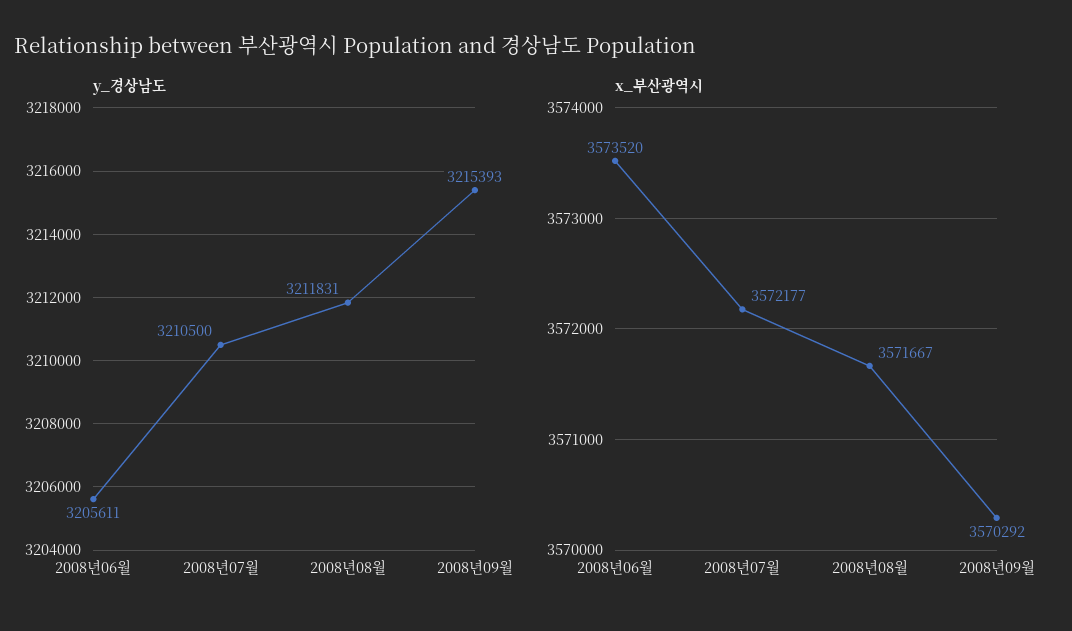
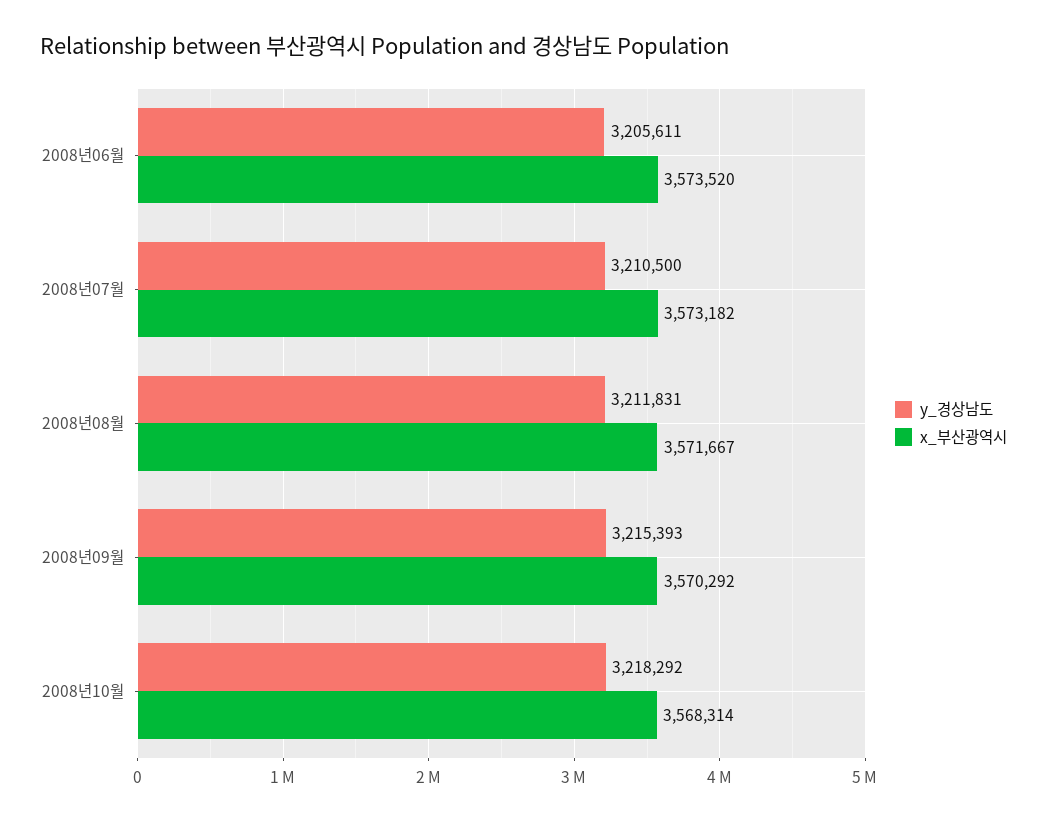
x_부산광역시, 2008년07월: 3572177 -> 3573182
y_경상남도, 2008년10월: none -> 3218292
x_부산광역시, 2008년10월: none -> 3568314

